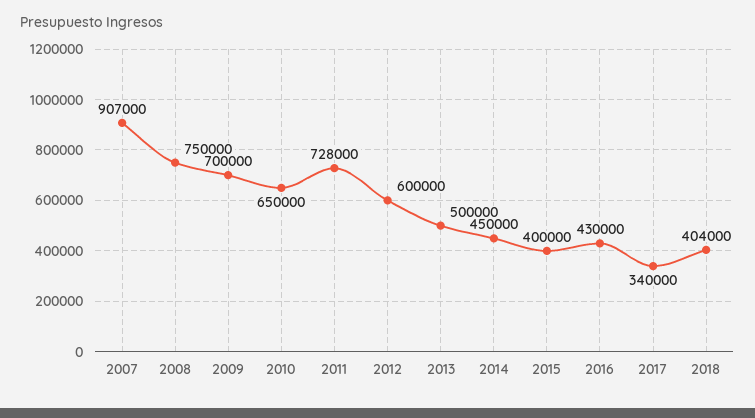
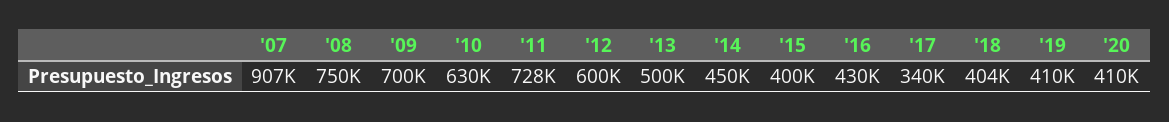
2010: 650000 -> 630000
'19: none -> 410000
'20: none -> 410000

